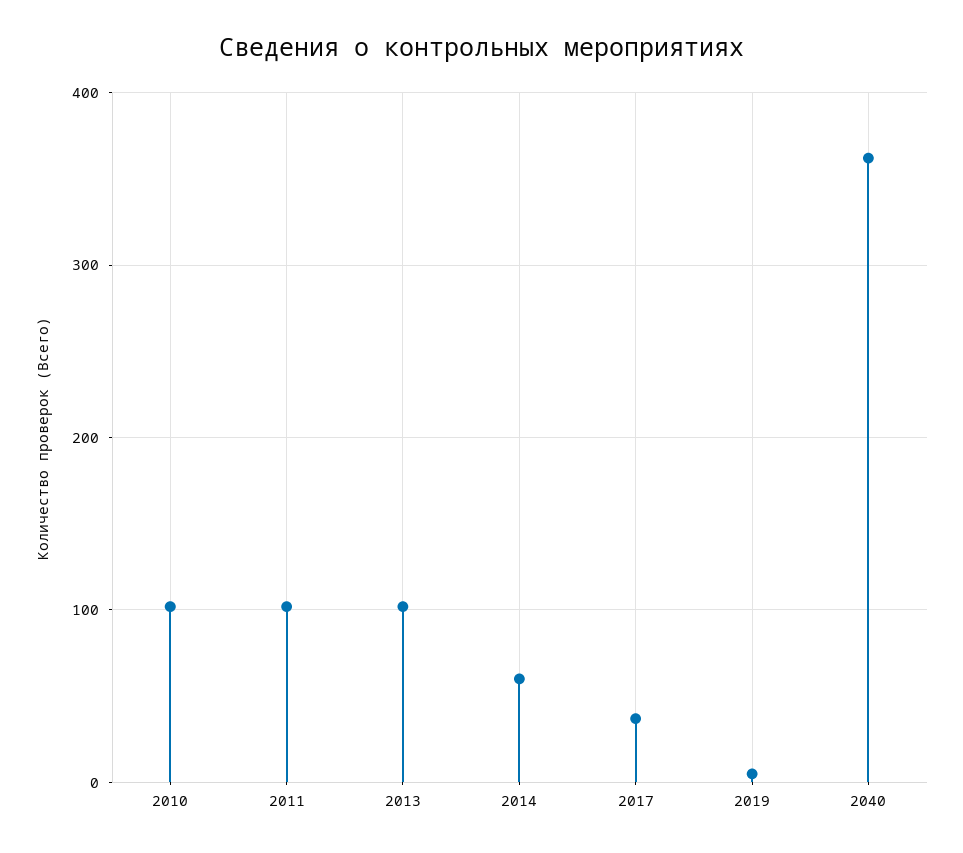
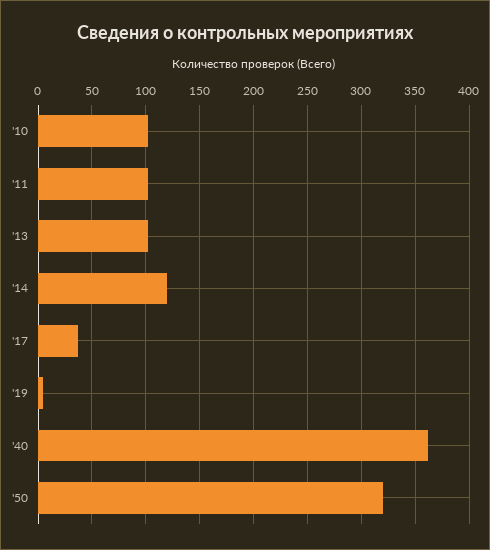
2014: 60 -> 120
'50: none -> 320

